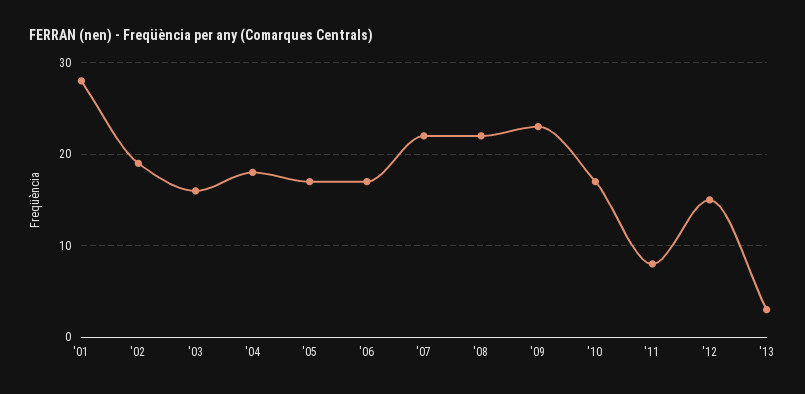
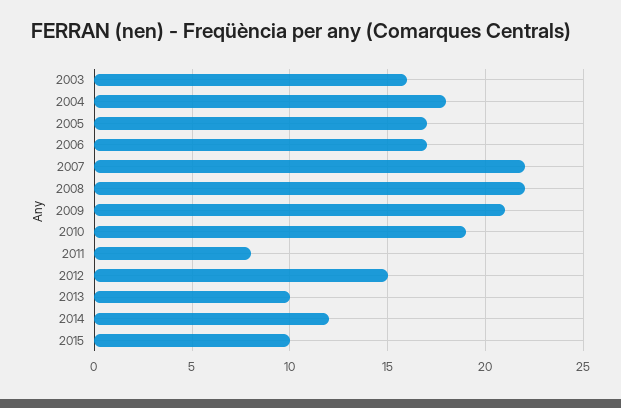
'01: 28 -> none
'02: 19 -> none
'09: 23 -> 21
'10: 17 -> 19
'13: 3 -> 10
2014: none -> 12
2015: none -> 10

